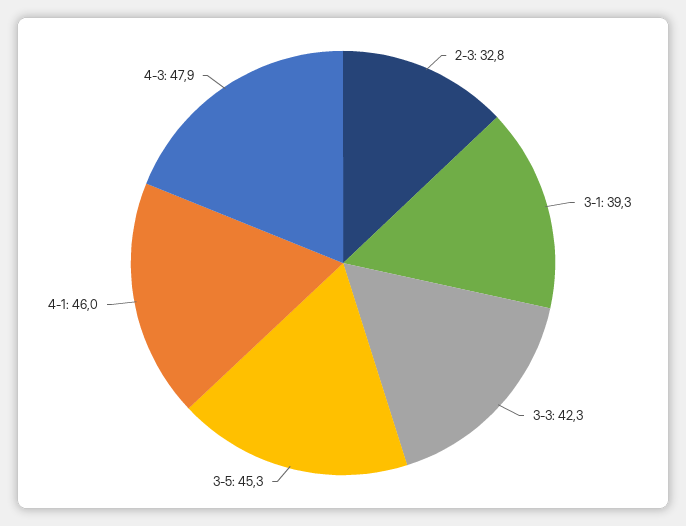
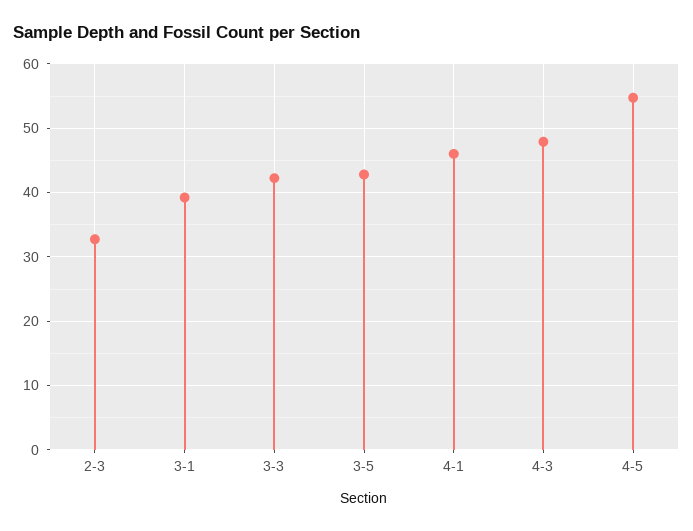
3-5: 45.3 -> 43
4-5: none -> 55

